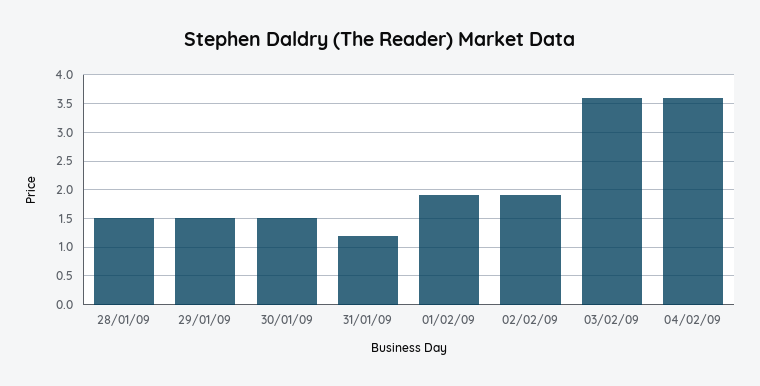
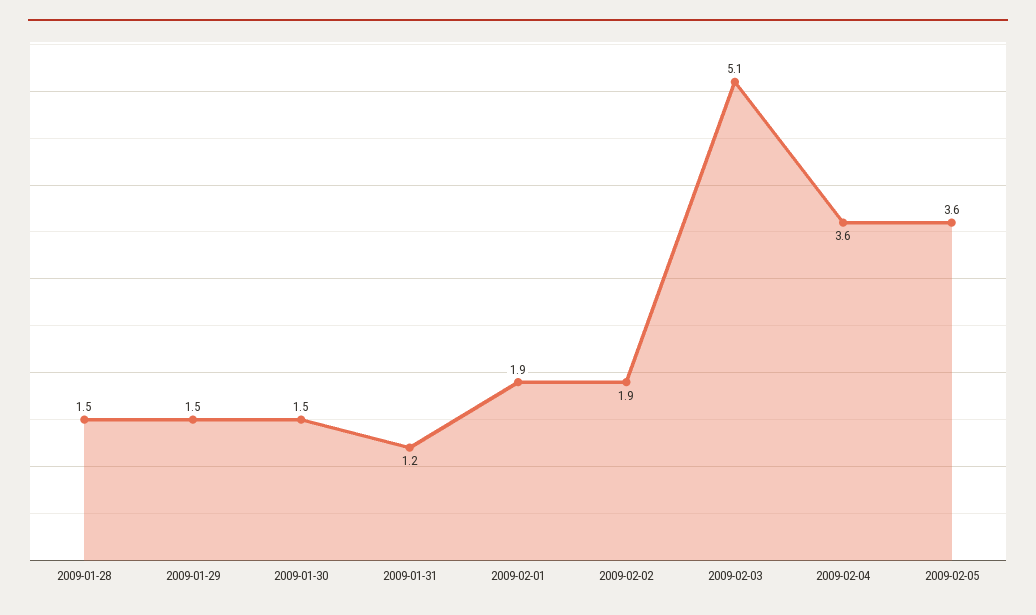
03/02/09: 3.5 -> 5.1
2009-02-05: none -> 3.6

